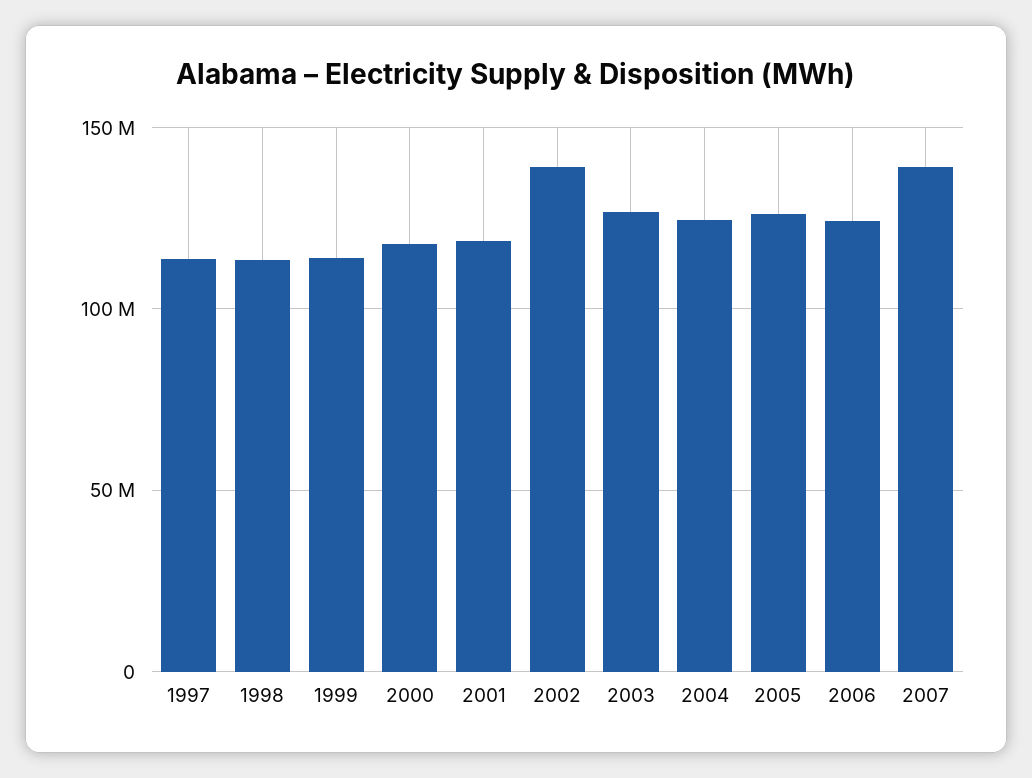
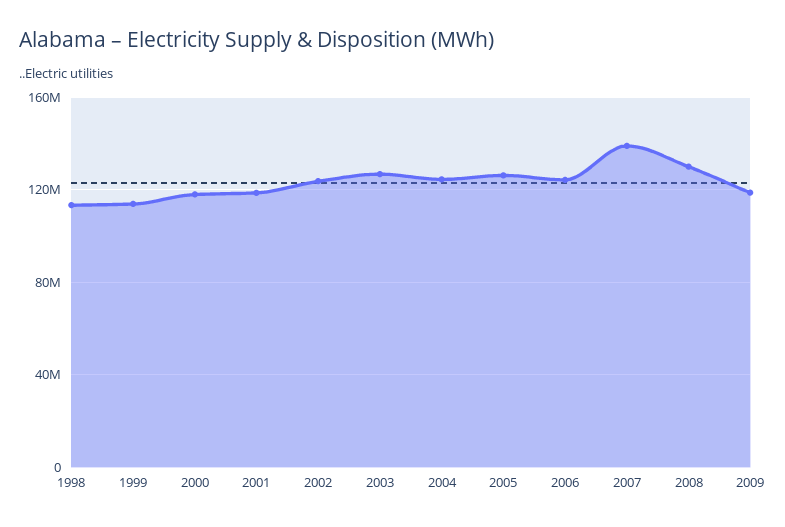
1997: 115000000 -> none
2002: 140000000 -> 125000000
2008: none -> 130000000
2009: none -> 120000000

